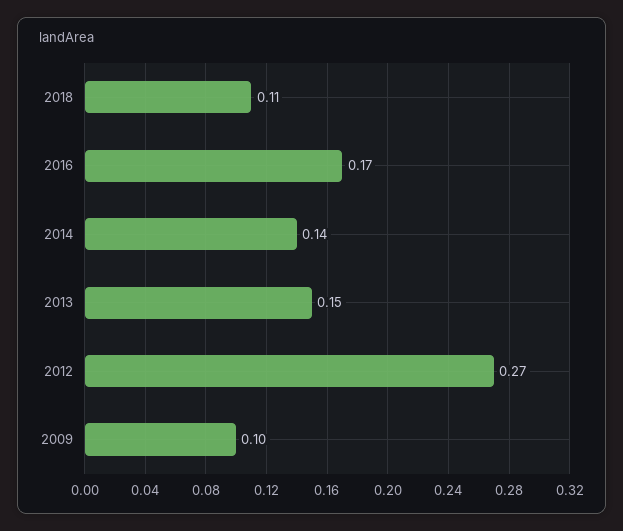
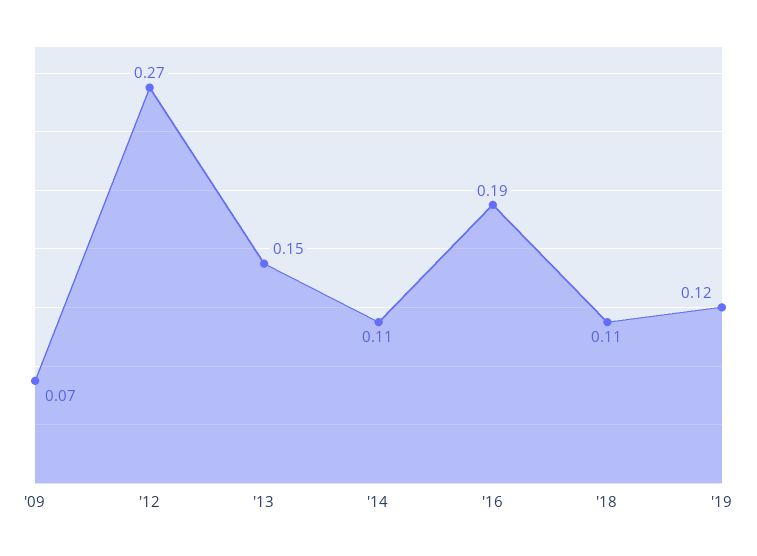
2016: 0.17 -> 0.19
2014: 0.14 -> 0.11
2009: 0.1 -> 0.07
'19: none -> 0.12

